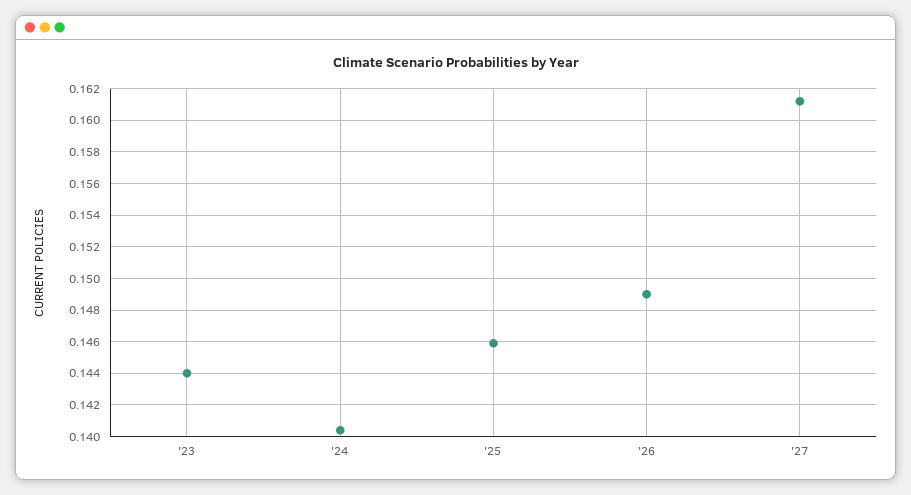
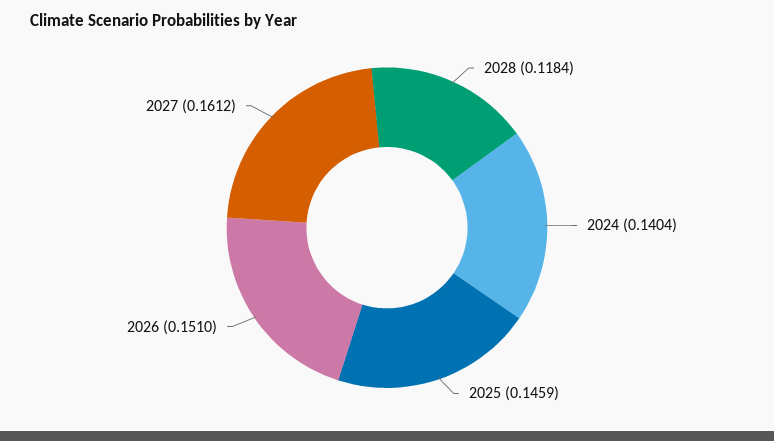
'23: 0.144 -> none
'26: 0.149 -> 0.151
2028: none -> 0.1184

